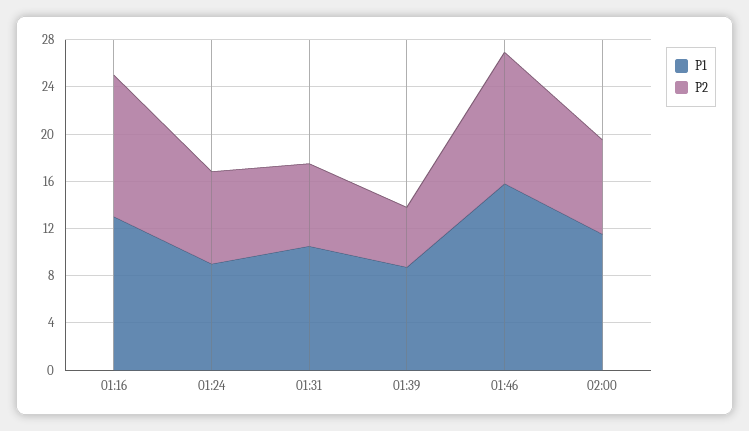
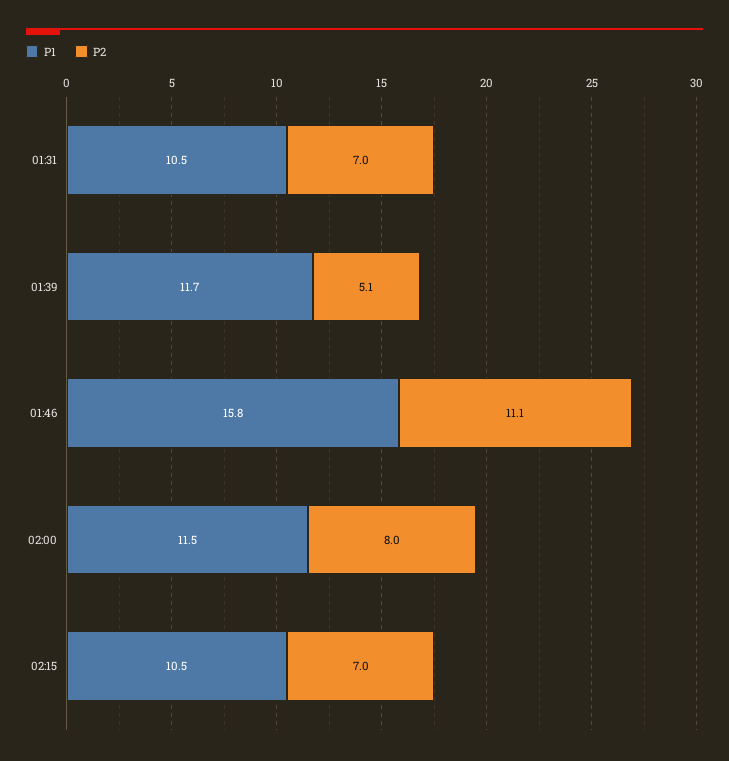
P1, 01:16: 13 -> none
P2, 01:16: 12 -> none
P1, 01:24: 9 -> none
P2, 01:24: 8 -> none
P1, 01:39: 9 -> 11.7
P1, 02:15: none -> 10.5
P2, 02:15: none -> 7

